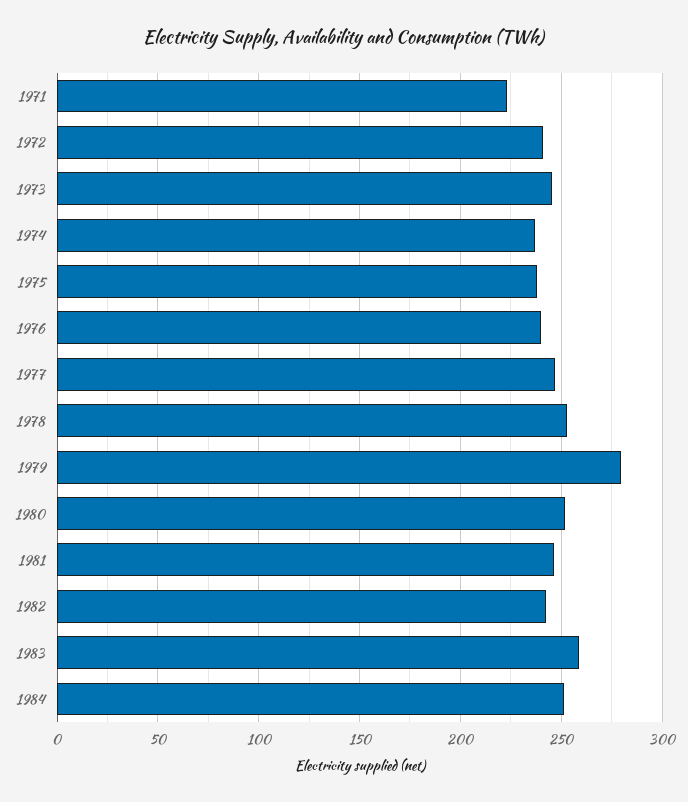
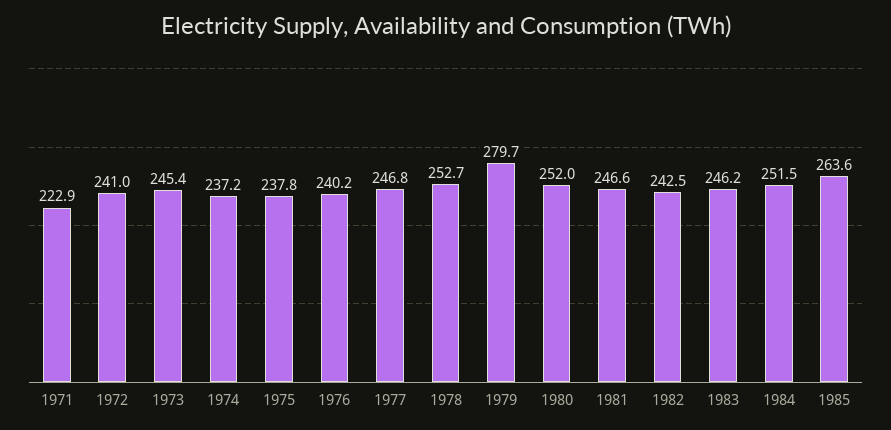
1983: 260 -> 246.2
1985: none -> 263.6

